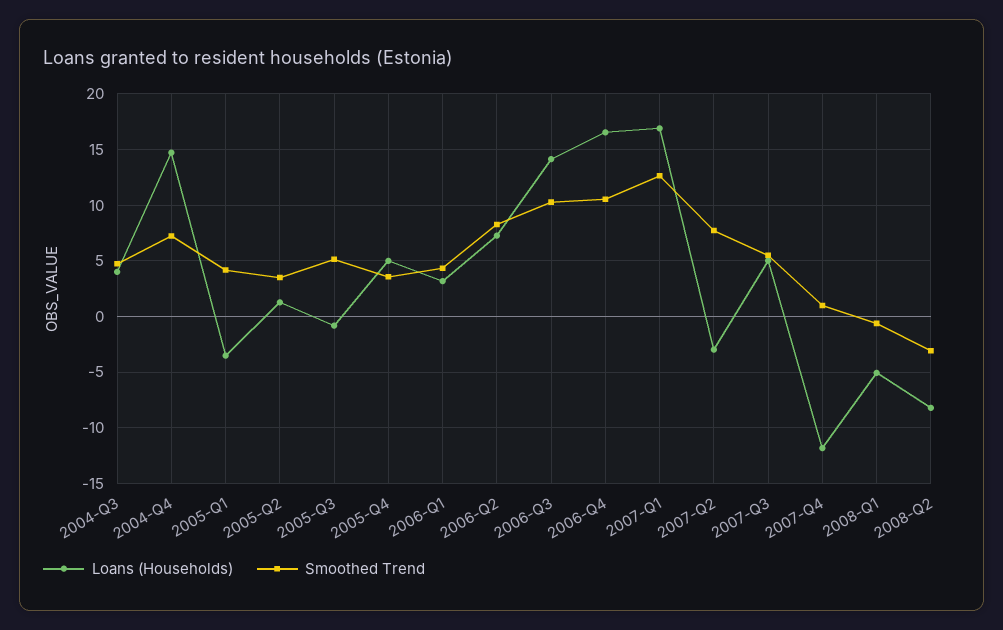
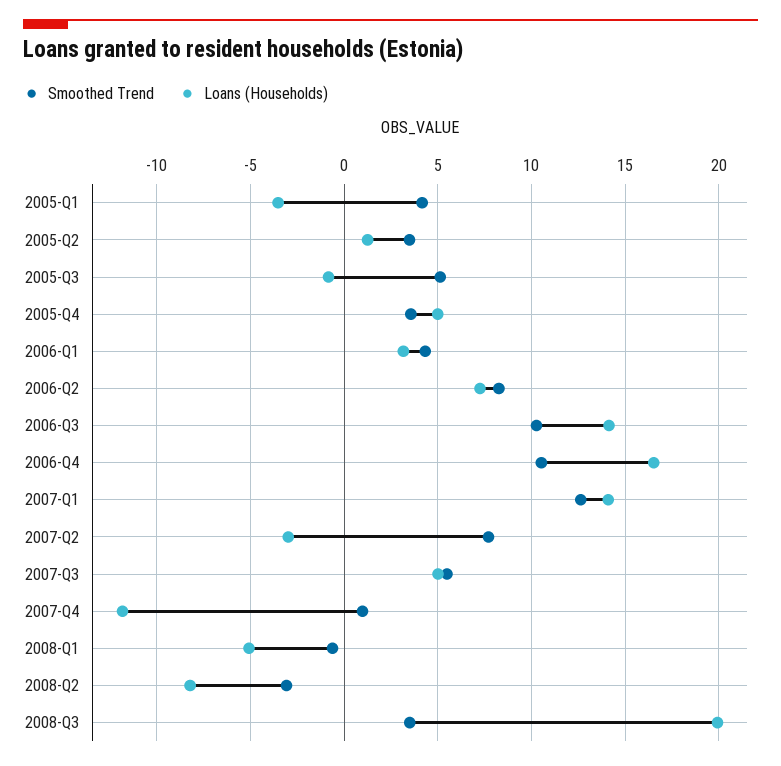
Loans (Households), 2004-Q3: 4 -> none
Smoothed Trend, 2004-Q3: 5 -> none
Loans (Households), 2004-Q4: 15 -> none
Smoothed Trend, 2004-Q4: 7 -> none
Loans (Households), 2007-Q1: 17 -> 14
Smoothed Trend, 2008-Q3: none -> 3.5
Loans (Households), 2008-Q3: none -> 20

